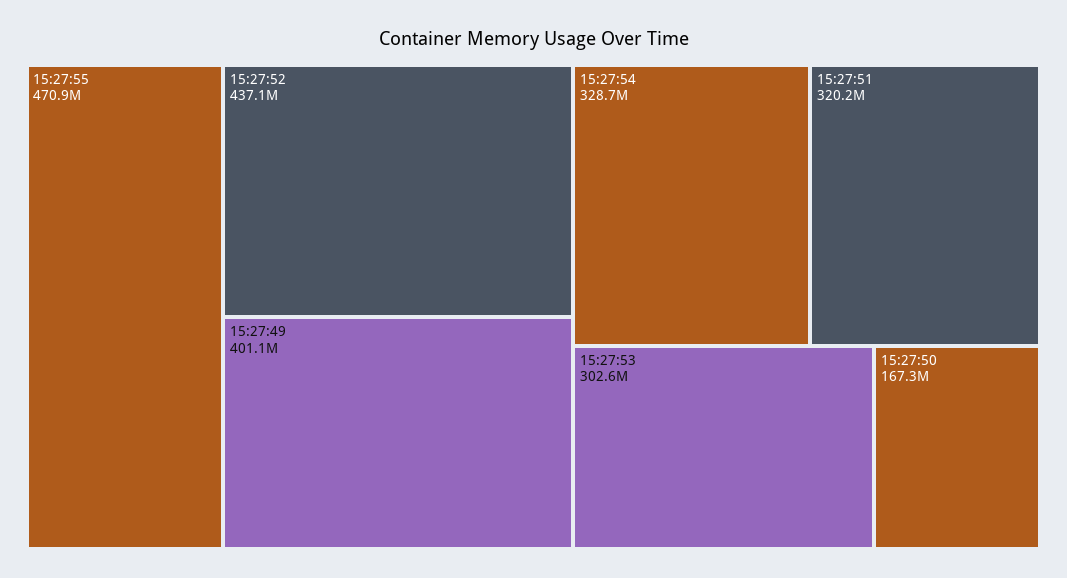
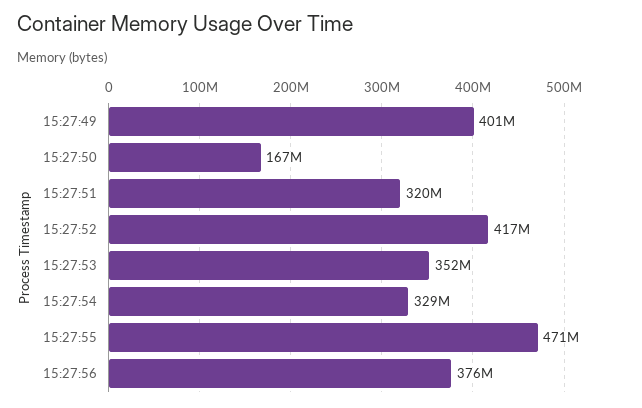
15:27:52: 437100000 -> 417000000
15:27:53: 302600000 -> 352000000
15:27:56: none -> 376000000

